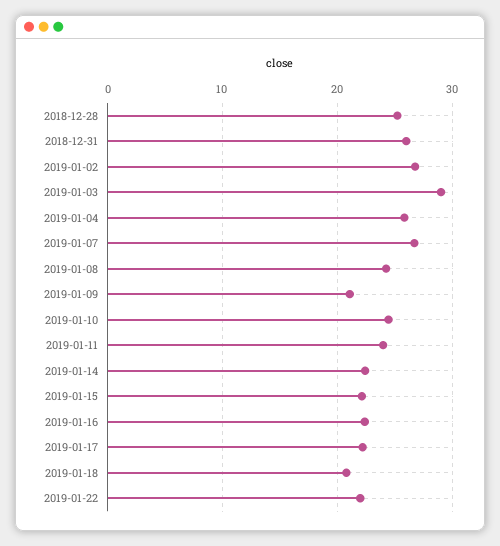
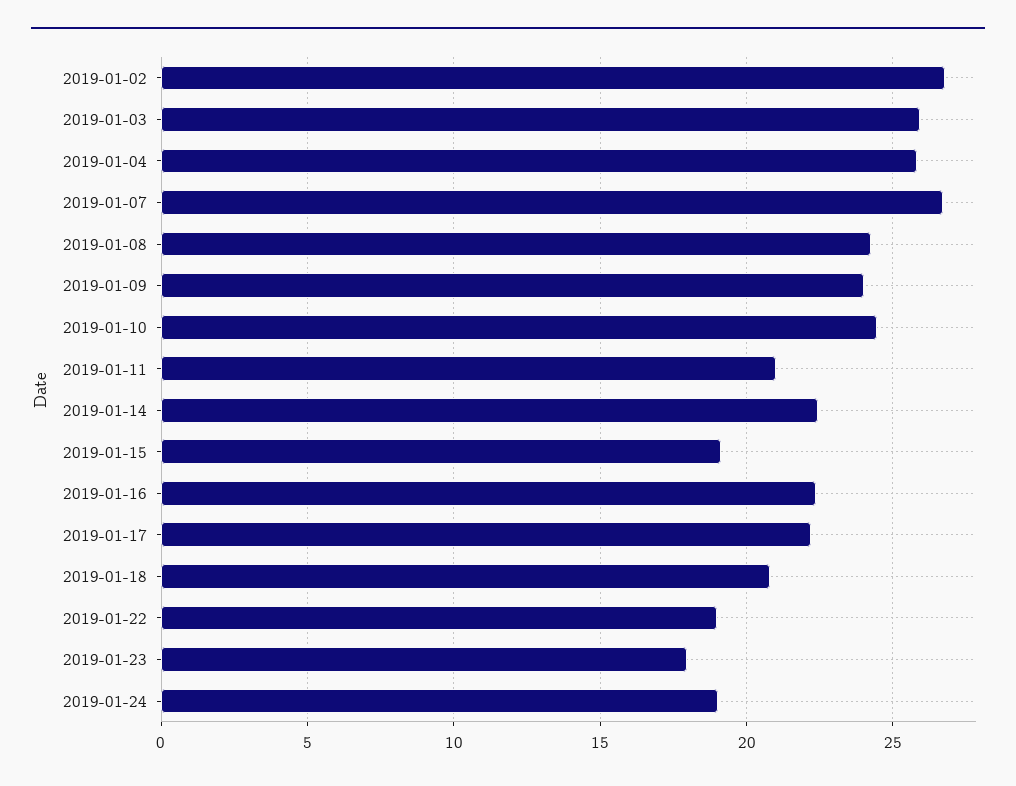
2018-12-28: 25 -> none
2018-12-31: 26 -> none
2019-01-03: 29 -> 26
2019-01-09: 21 -> 24
2019-01-11: 24 -> 21
2019-01-15: 22 -> 19
2019-01-22: 22 -> 19
2019-01-23: none -> 18
2019-01-24: none -> 19

